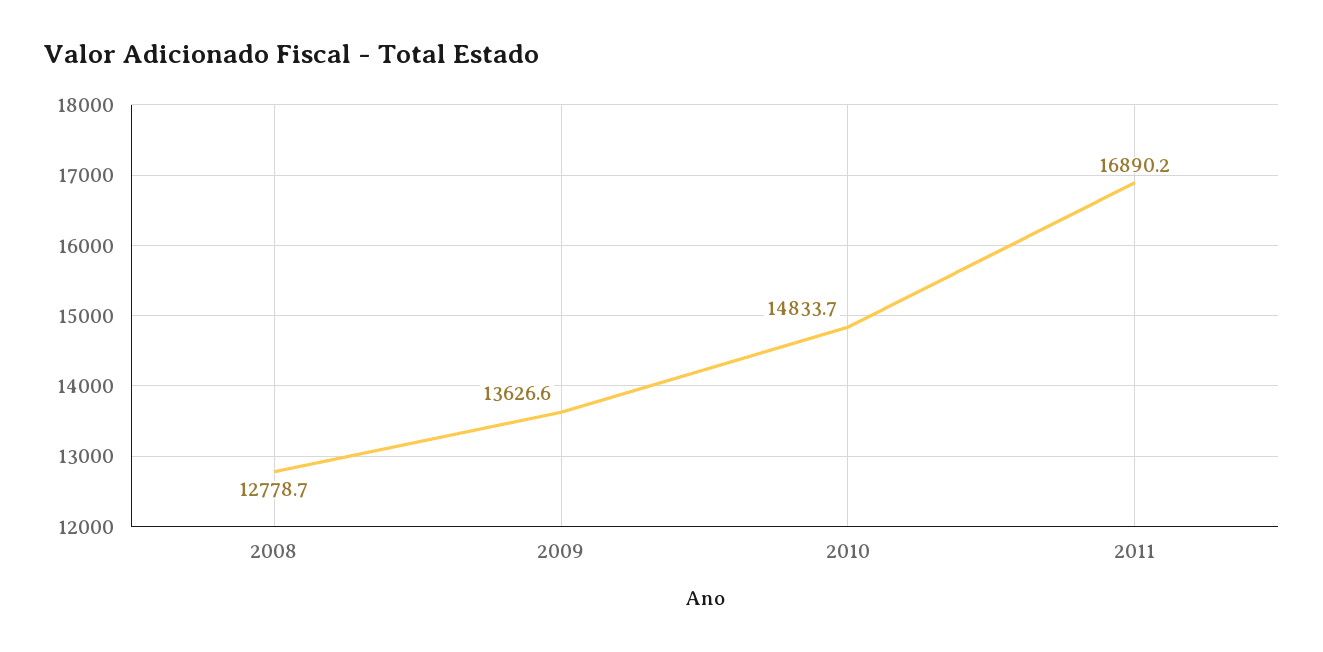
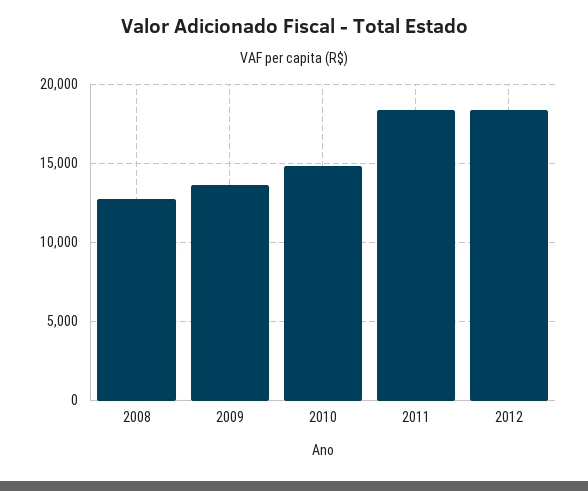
2011: 16890.2 -> 18500
2012: none -> 18500

